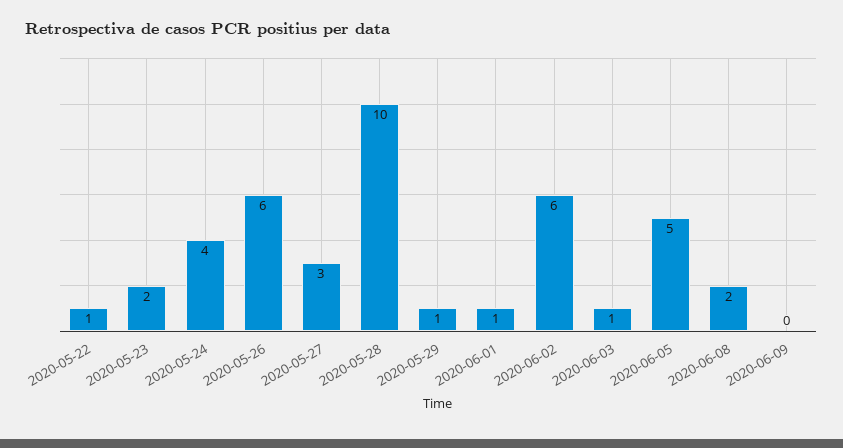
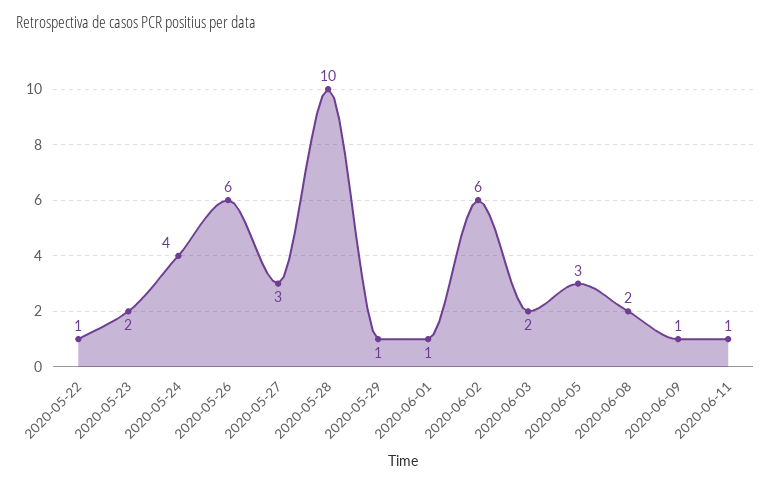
2020-06-03: 1 -> 2
2020-06-05: 5 -> 3
2020-06-09: 0 -> 1
2020-06-11: none -> 1

